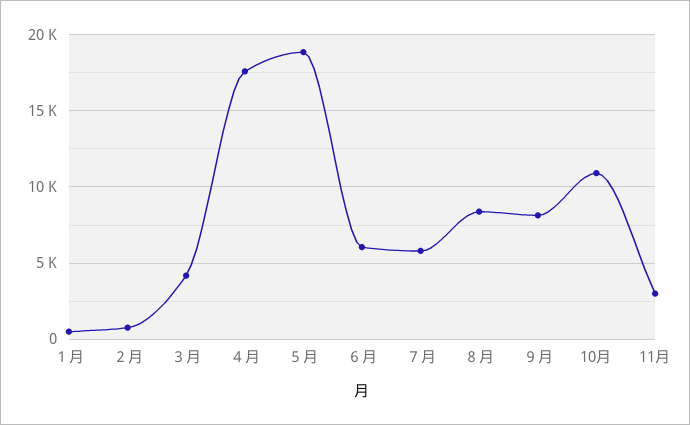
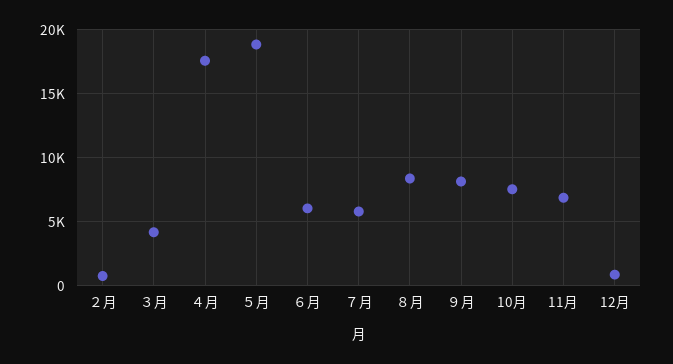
１月: 500 -> none
10月: 11000 -> 7500
11月: 3000 -> 7000
12月: none -> 1000

